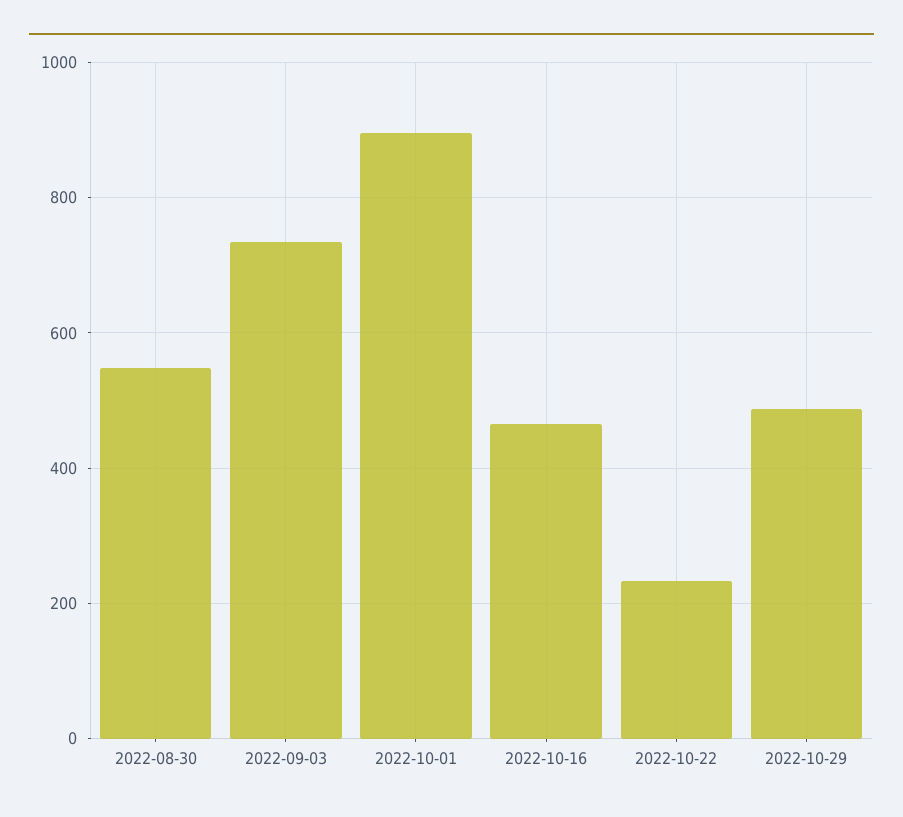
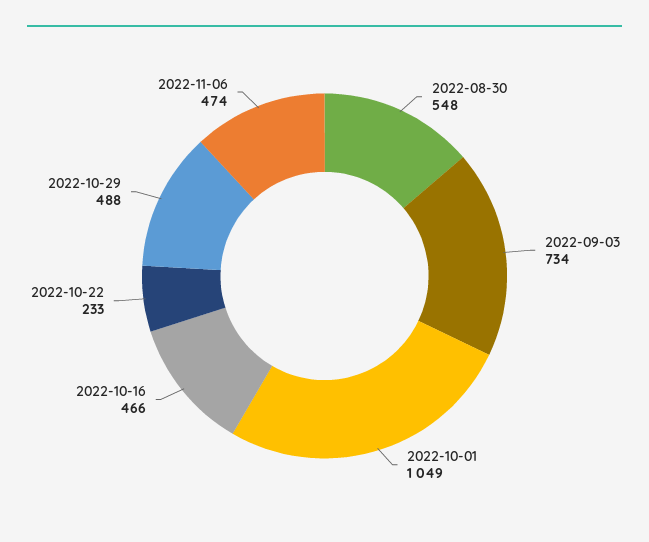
2022-10-01: 900 -> 1049
2022-11-06: none -> 474

